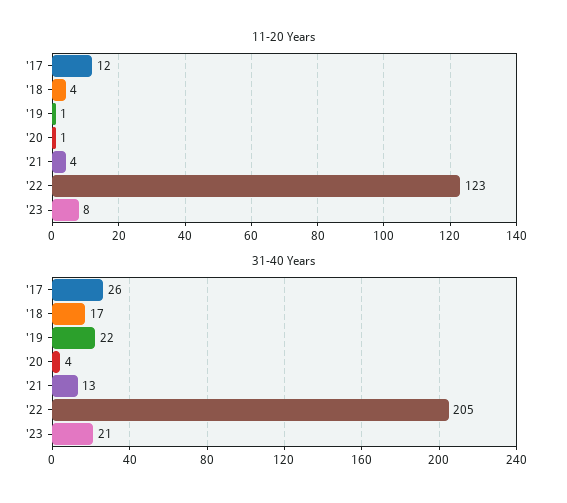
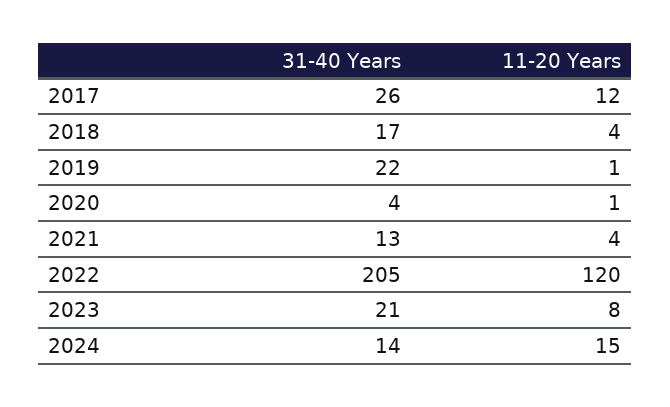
11-20 Years, '22: 123 -> 120
31-40 Years, 2024: none -> 14
11-20 Years, 2024: none -> 15

